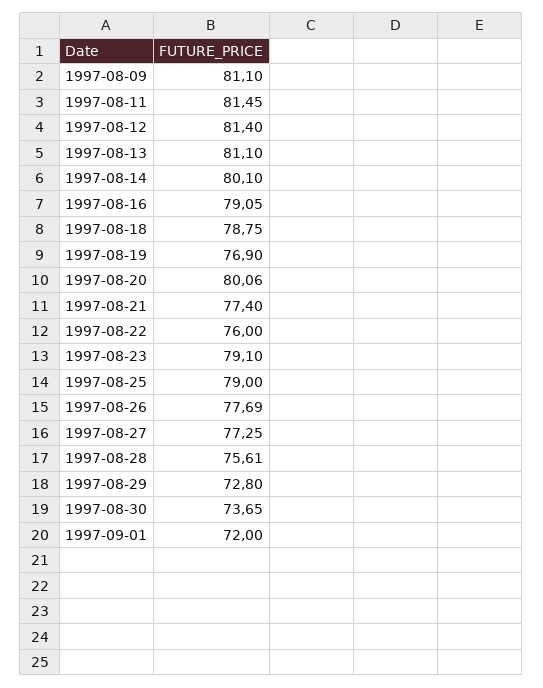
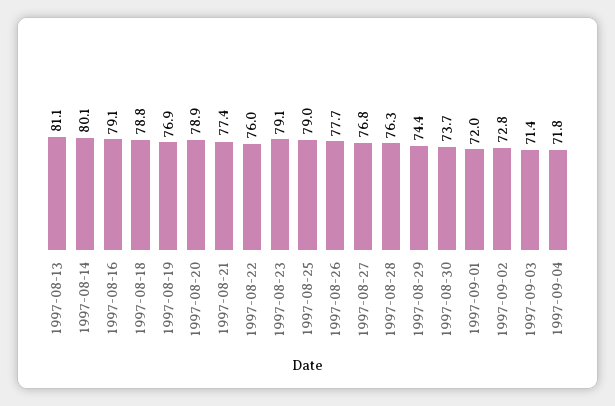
1997-08-09: 81.1 -> none
1997-08-11: 81.45 -> none
1997-08-12: 81.4 -> none
1997-08-20: 80.06 -> 78.9
1997-08-27: 77.25 -> 76.8
1997-08-28: 75.61 -> 76.3
1997-08-29: 72.8 -> 74.4
1997-09-02: none -> 72.8
1997-09-03: none -> 71.4
1997-09-04: none -> 71.8

